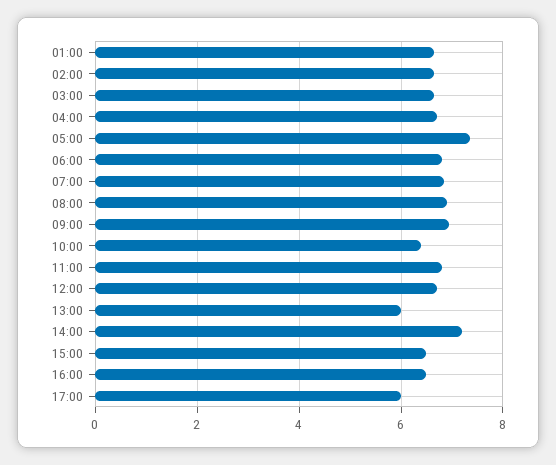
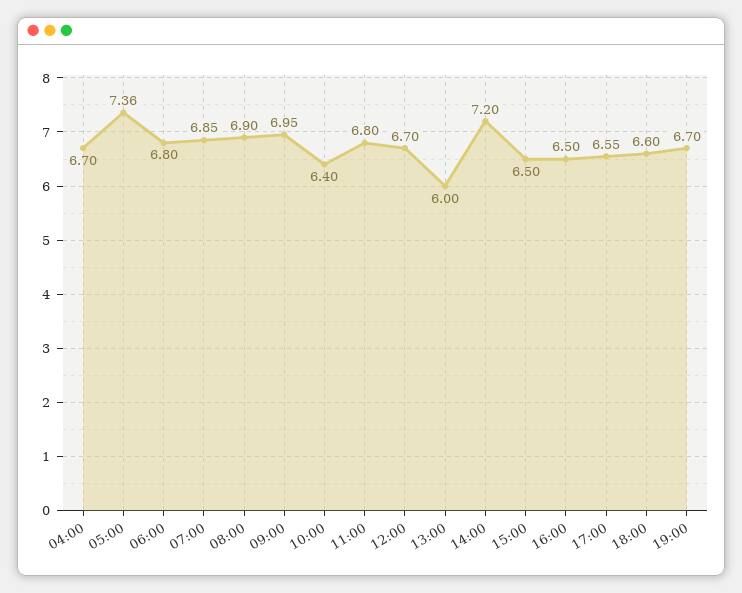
01:00: 6.6 -> none
02:00: 6.6 -> none
03:00: 6.6 -> none
17:00: 6 -> 6.55
18:00: none -> 6.6
19:00: none -> 6.7

